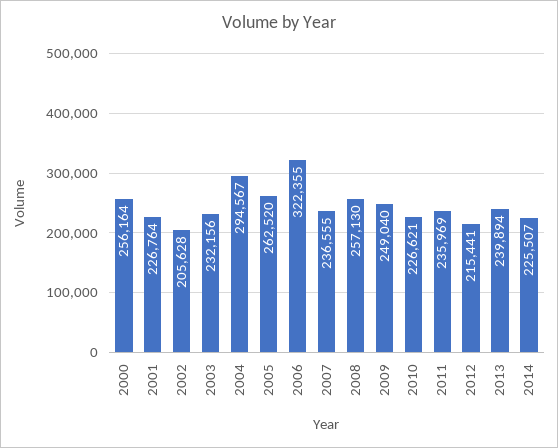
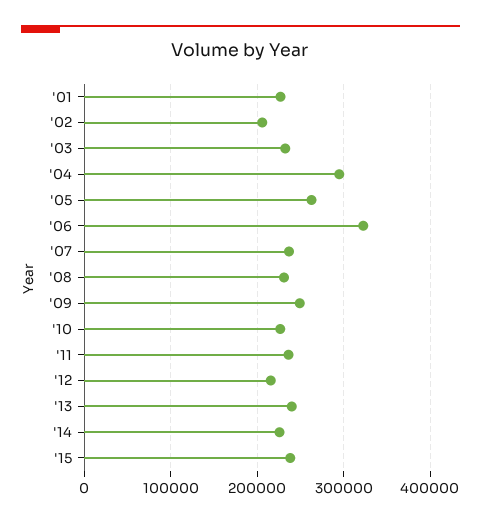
2000: 256164 -> none
2008: 257130 -> 230000
'15: none -> 240000

